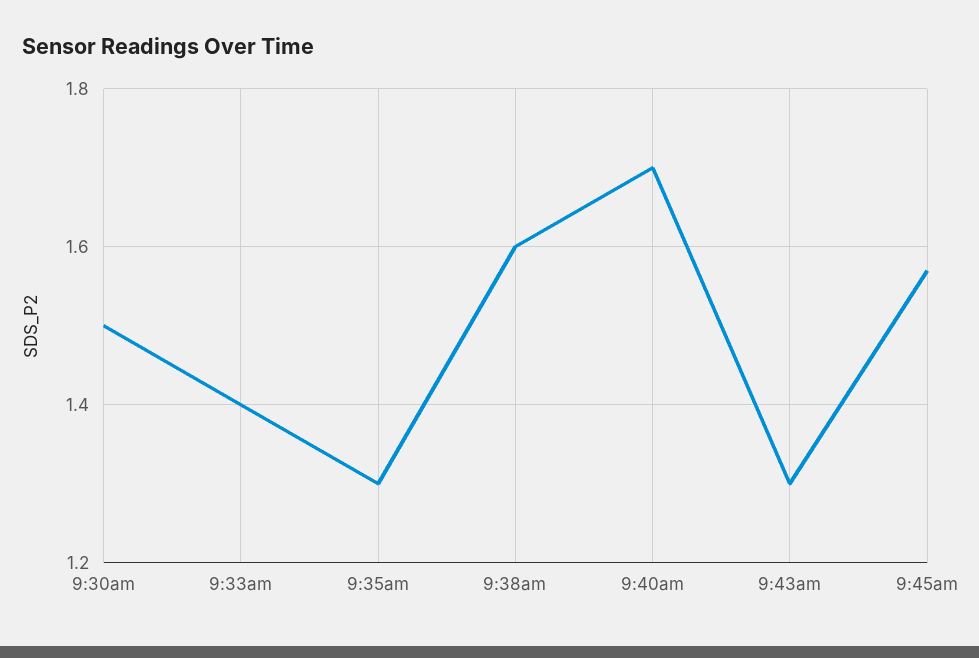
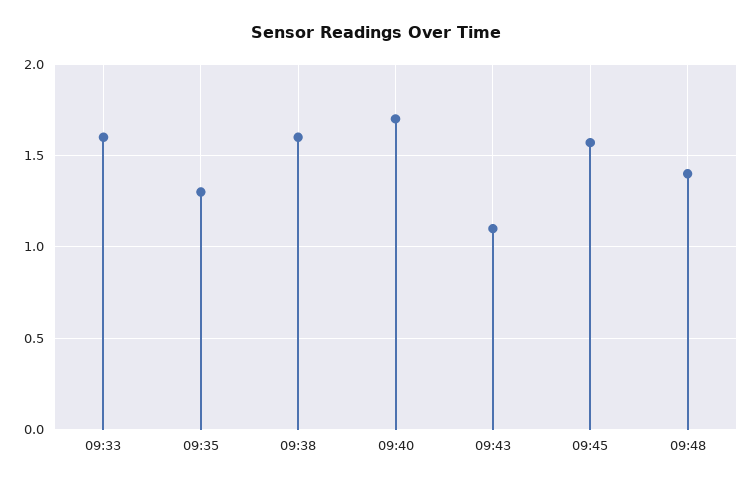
9:30am: 1.5 -> none
9:33am: 1.4 -> 1.6
9:43am: 1.3 -> 1.1
09:48: none -> 1.4

